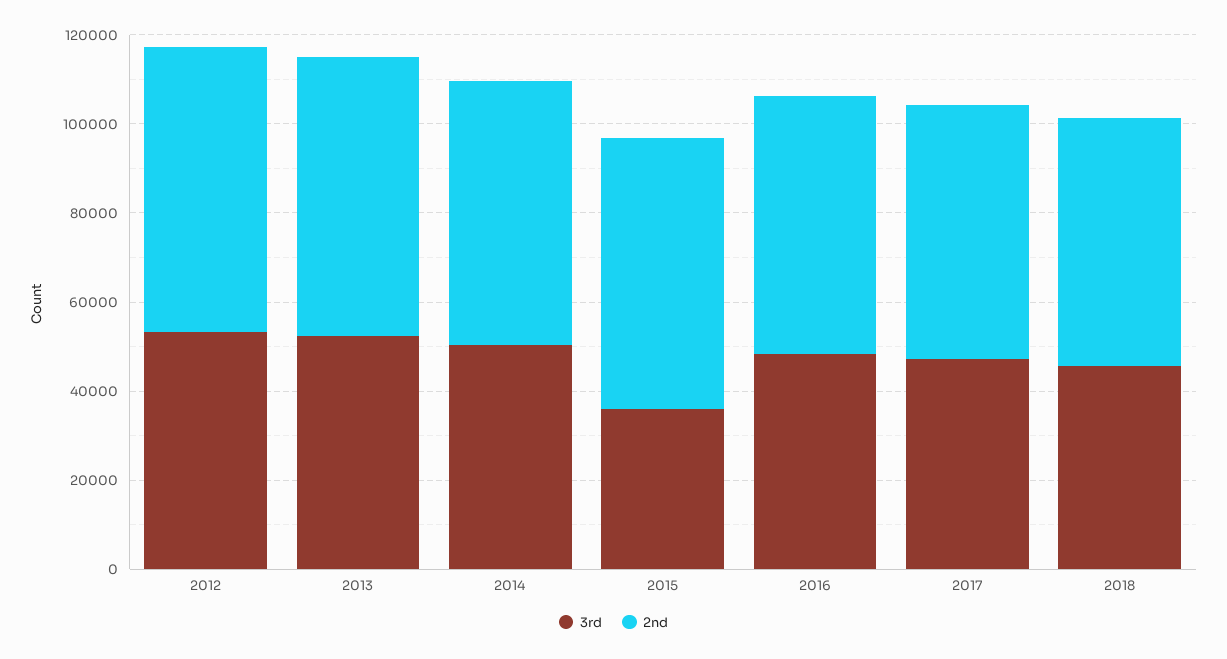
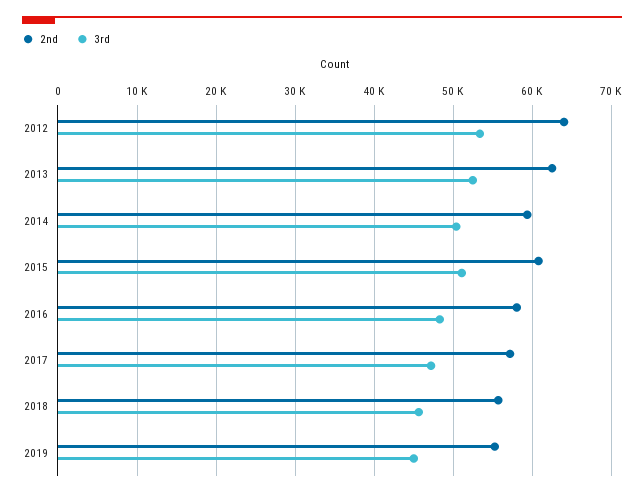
3rd, 2015: 35000 -> 51000
2nd, 2019: none -> 55000
3rd, 2019: none -> 45000

